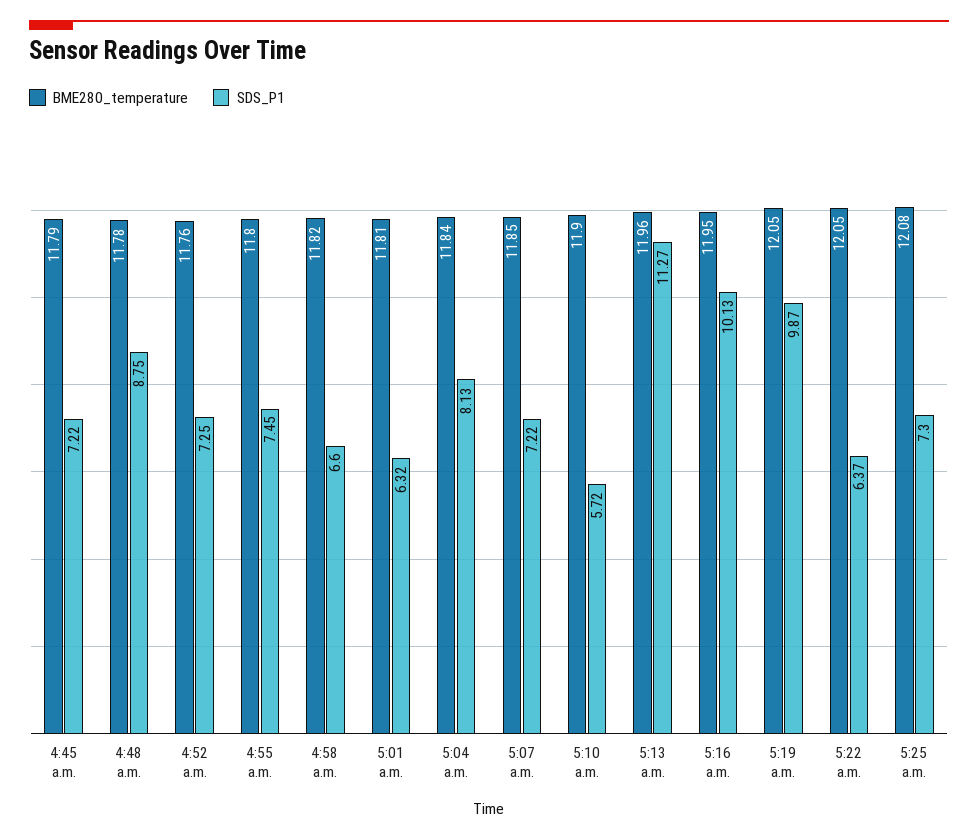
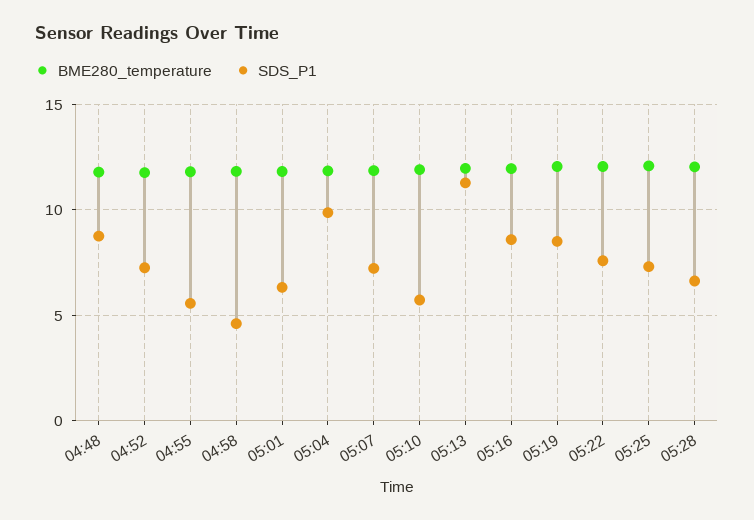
BME280_temperature, 4:45 a.m.: 11.79 -> none
SDS_P1, 4:45 a.m.: 7.22 -> none
SDS_P1, 4:55 a.m.: 7.45 -> 5.5
SDS_P1, 4:58 a.m.: 6.6 -> 4.5
SDS_P1, 5:04 a.m.: 8.13 -> 10
SDS_P1, 5:16 a.m.: 10.13 -> 8.5
SDS_P1, 5:19 a.m.: 9.87 -> 8.5
SDS_P1, 5:22 a.m.: 6.37 -> 7.5
BME280_temperature, 05:28: none -> 12
SDS_P1, 05:28: none -> 6.5

